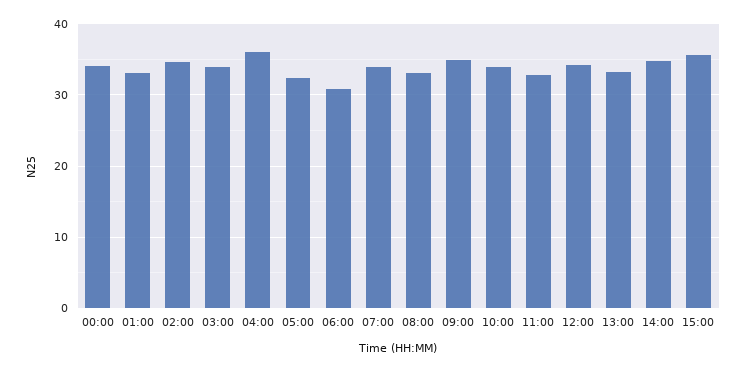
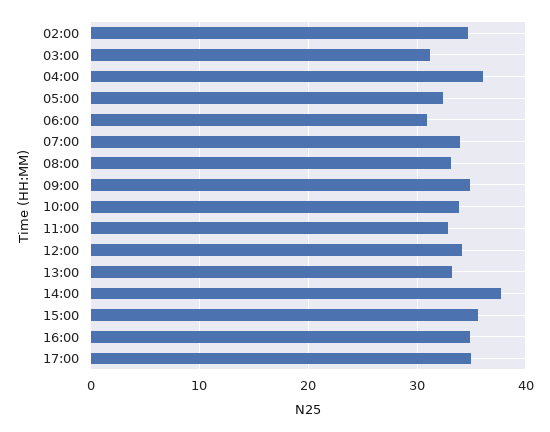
00:00: 34 -> none
01:00: 33 -> none
03:00: 34 -> 31
14:00: 35 -> 38
16:00: none -> 35
17:00: none -> 35

